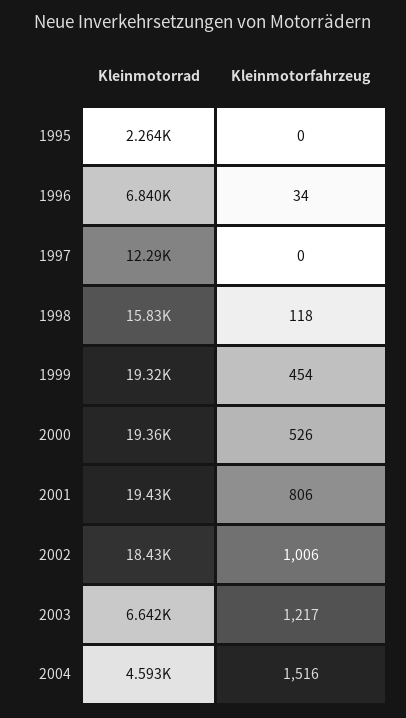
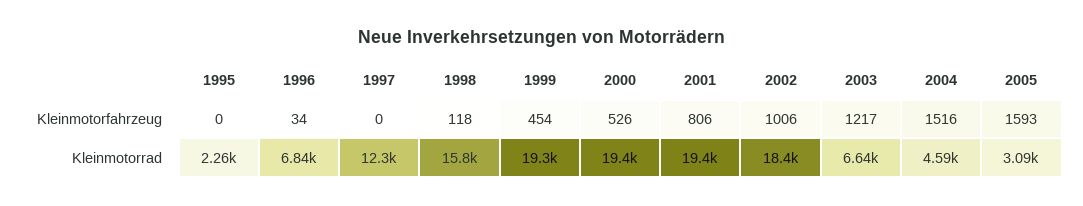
Kleinmotorfahrzeug, 2005: none -> 1593
Kleinmotorrad, 2005: none -> 3090

